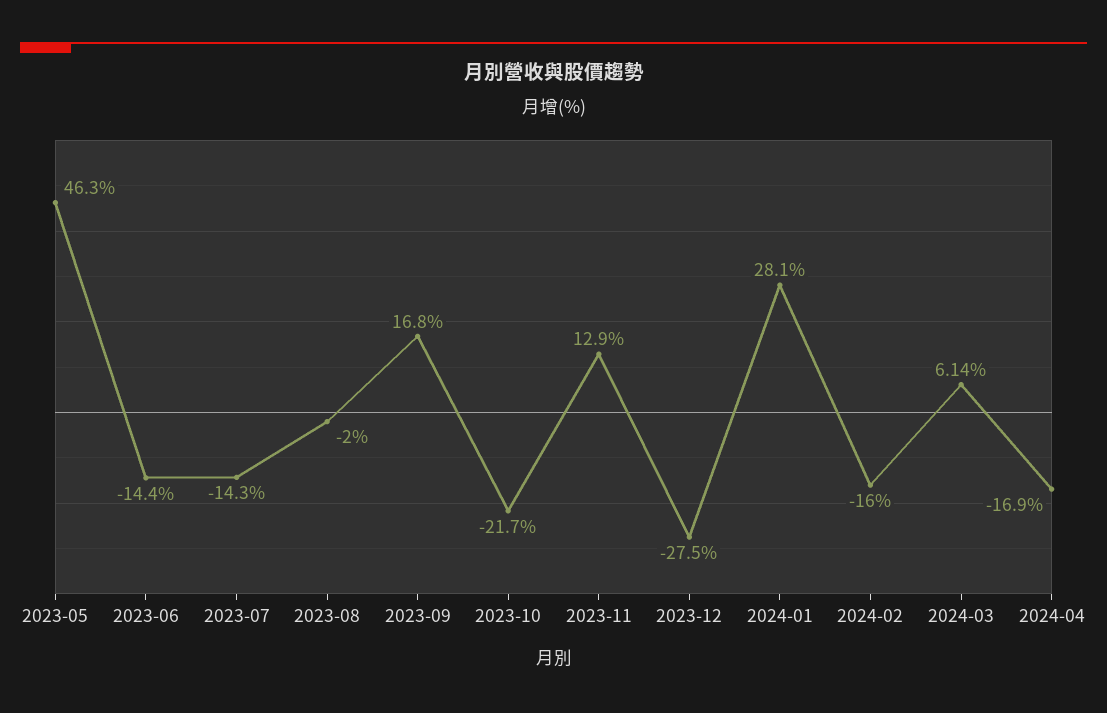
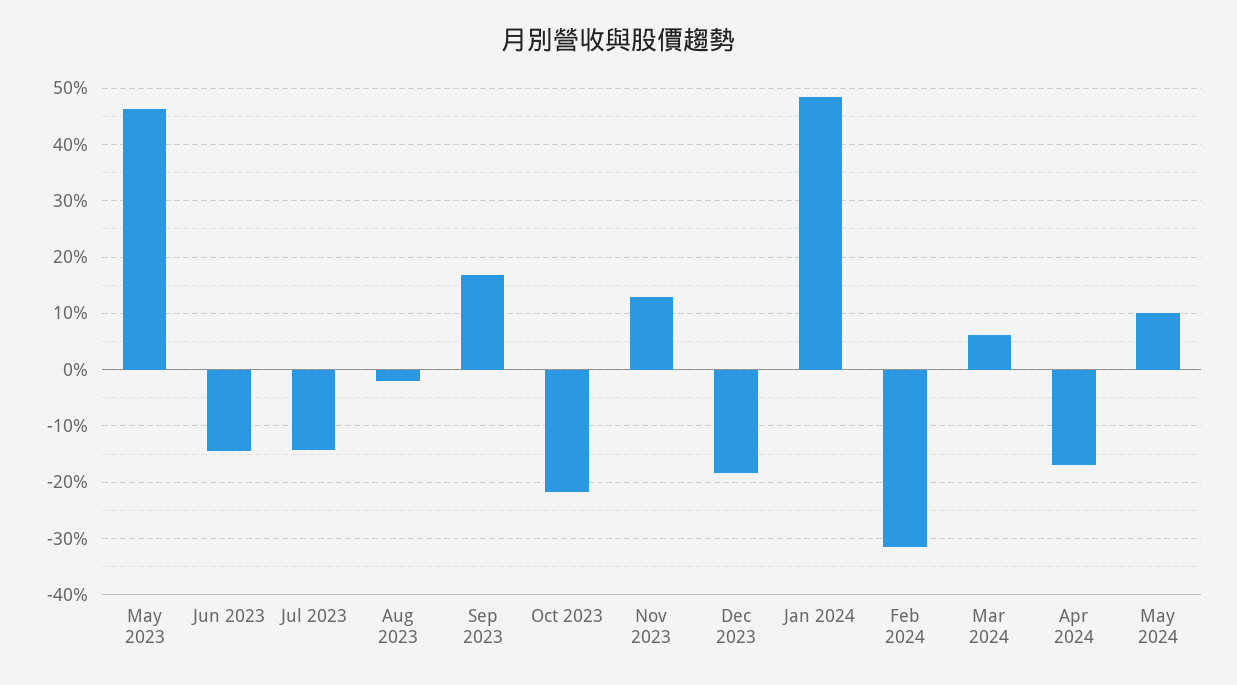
2023-12: -27.5 -> -18
2024-01: 28.1 -> 48
2024-02: -16 -> -32
May 2024: none -> 10

